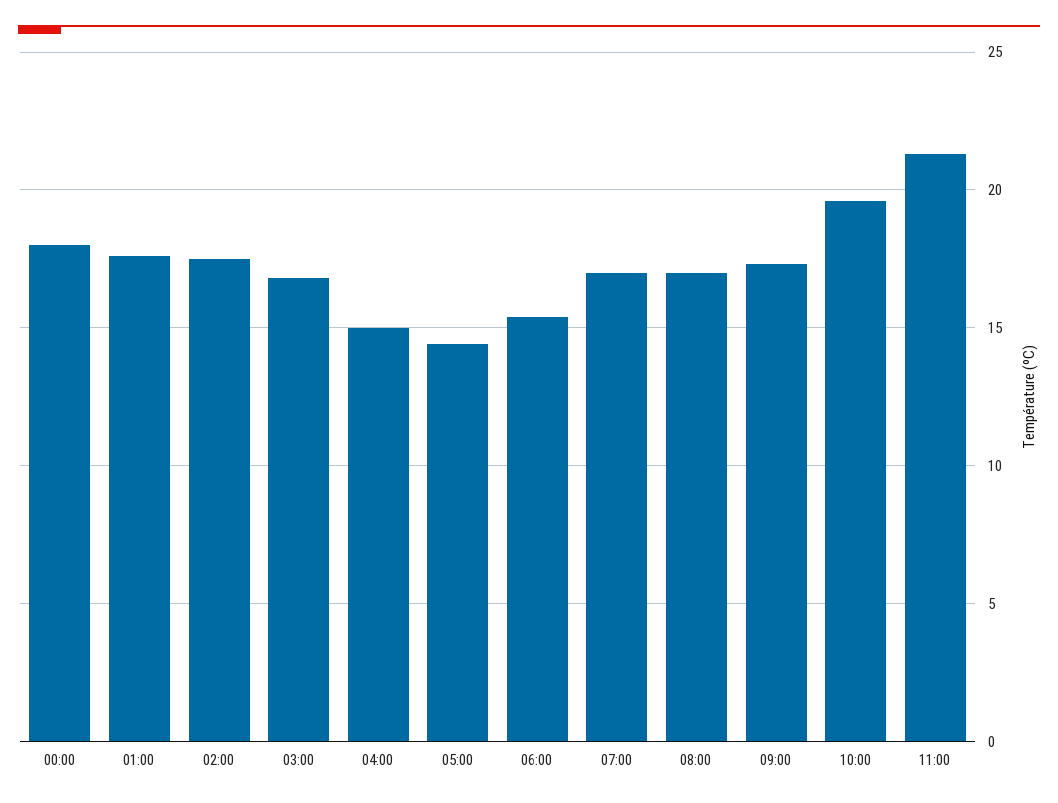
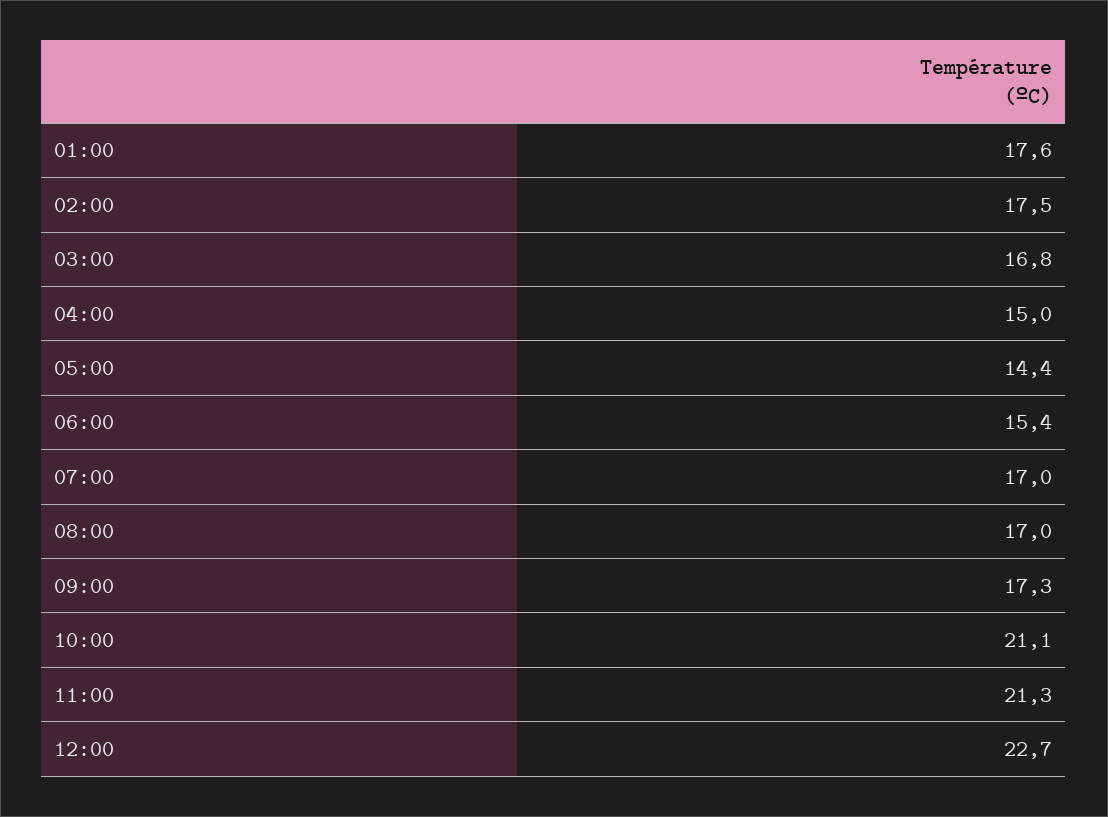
00:00: 18 -> none
10:00: 19.5 -> 21.1
12:00: none -> 22.7

